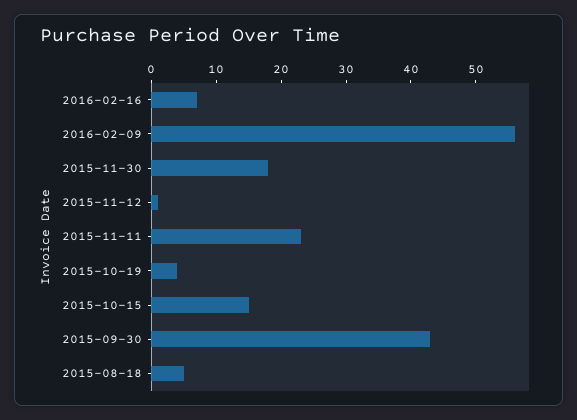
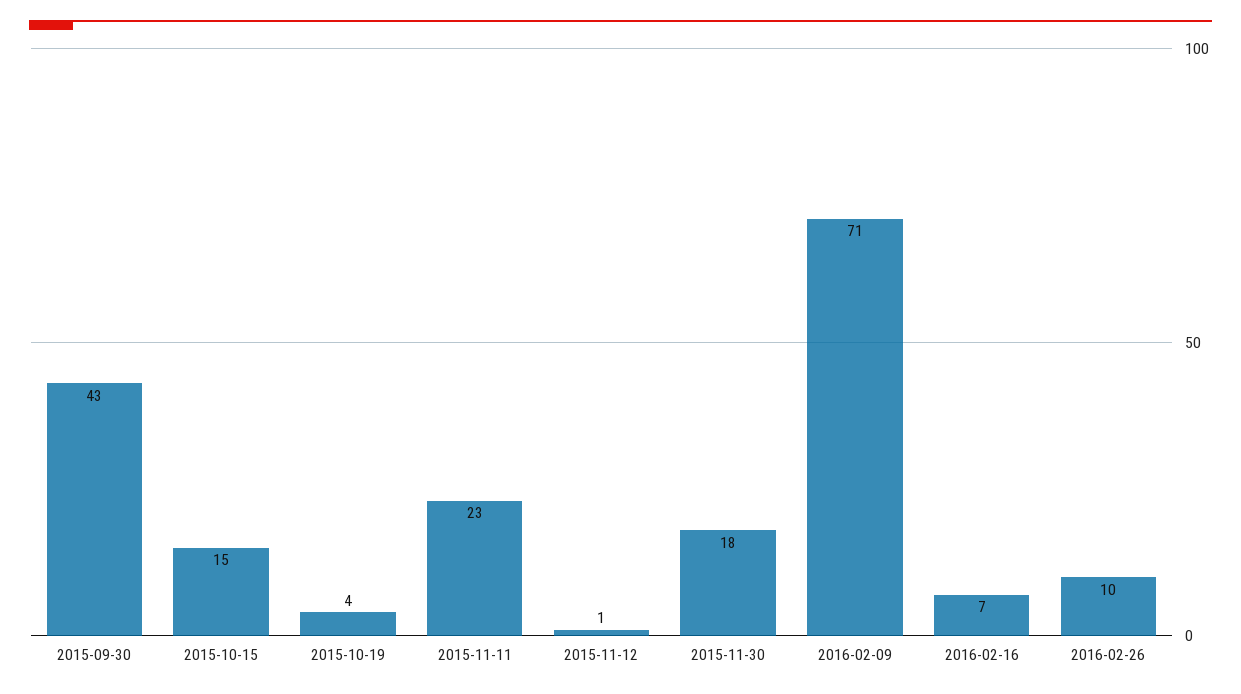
2016-02-09: 55 -> 71
2015-08-18: 5 -> none
2016-02-26: none -> 10

